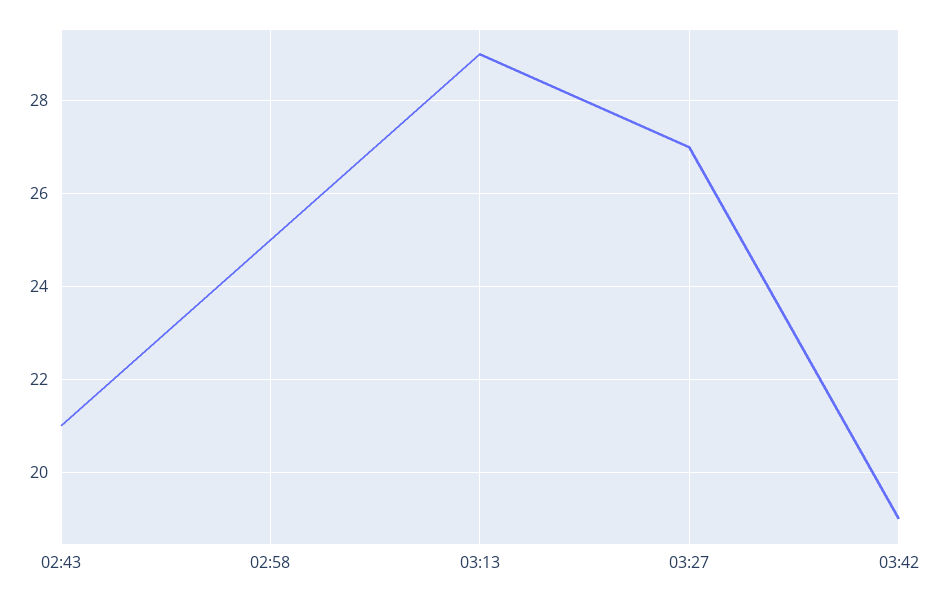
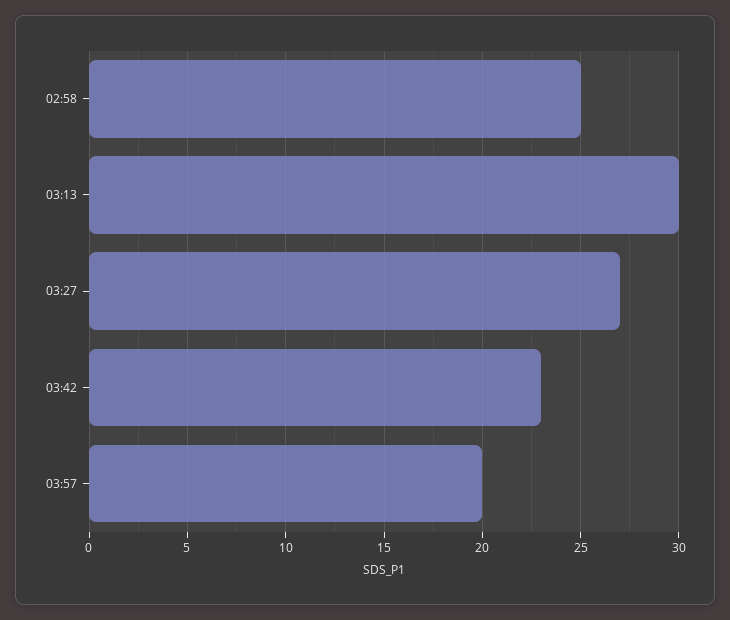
02:43: 21 -> none
03:13: 29 -> 30
03:42: 19 -> 23
03:57: none -> 20

